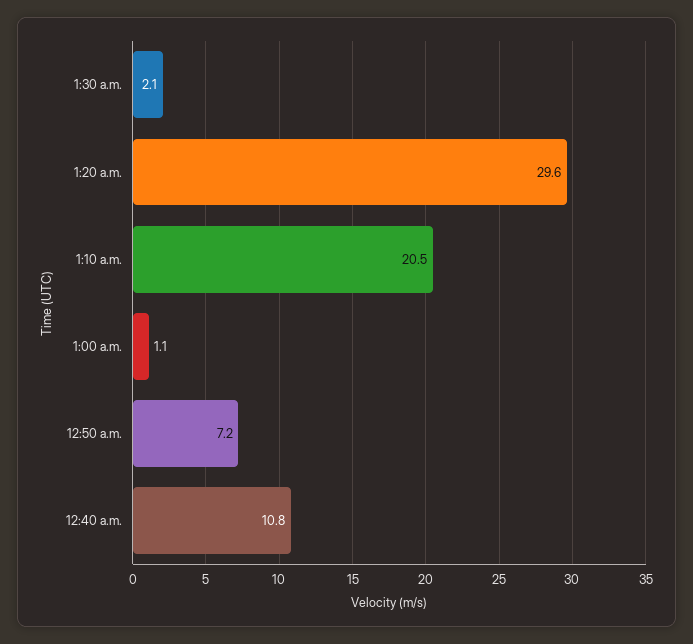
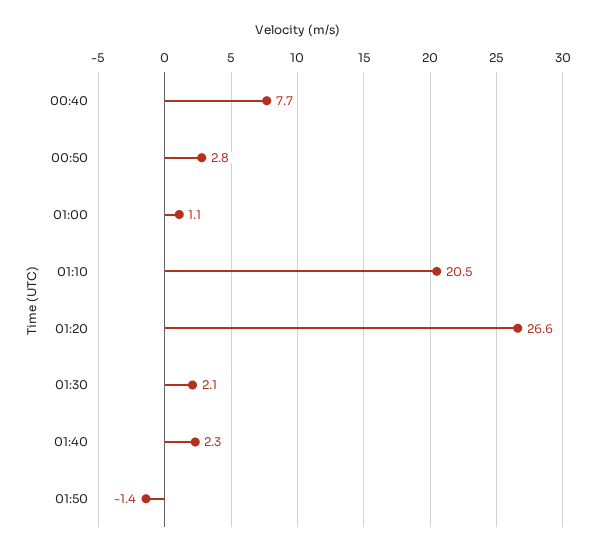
1:20 a.m.: 29.6 -> 26.6
12:50 a.m.: 7.2 -> 2.8
12:40 a.m.: 10.8 -> 7.7
01:40: none -> 2.3
01:50: none -> -1.4

